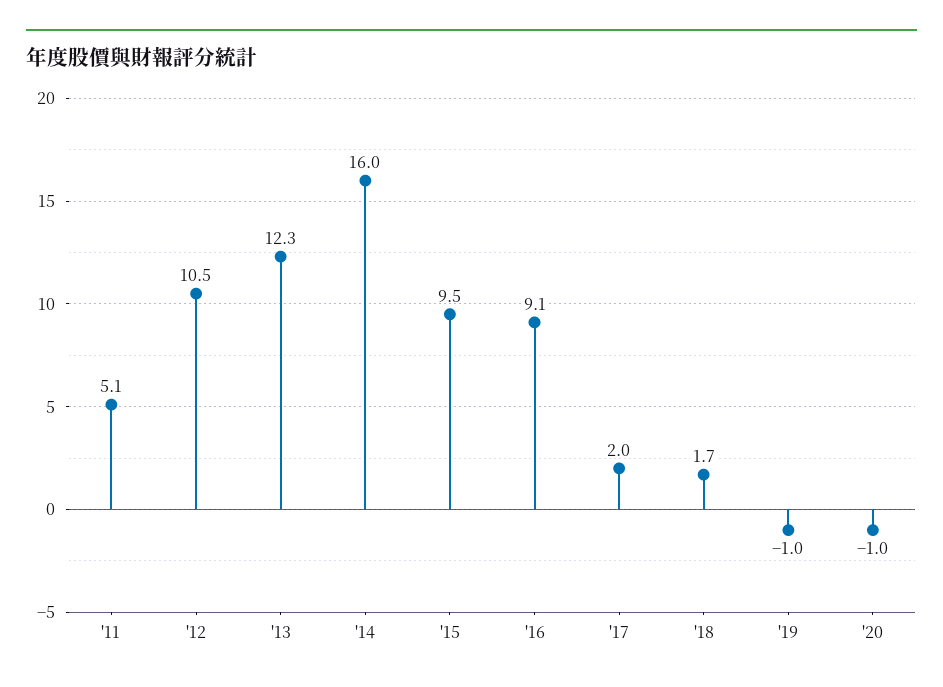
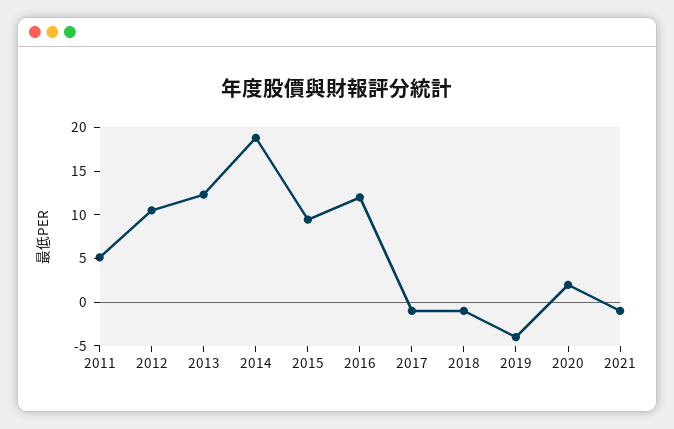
'14: 16 -> 19
'16: 9.1 -> 12
'17: 2 -> -1
'18: 1.7 -> -1
'19: -1 -> -4
'20: -1 -> 2
2021: none -> -1

